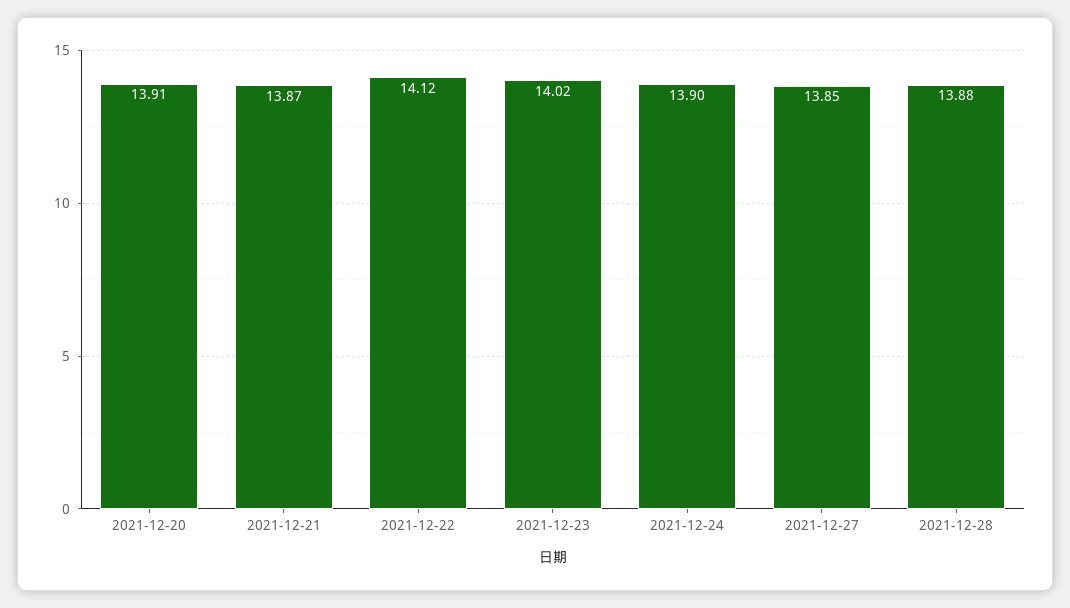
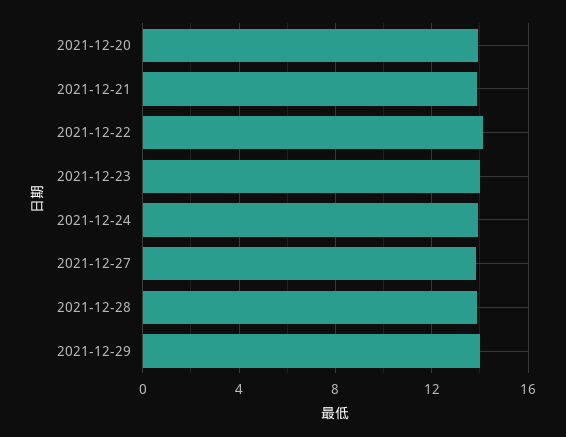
2021-12-29: none -> 14

